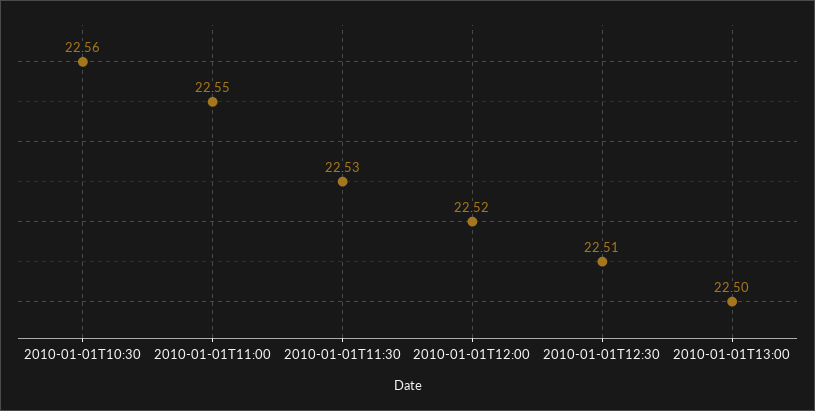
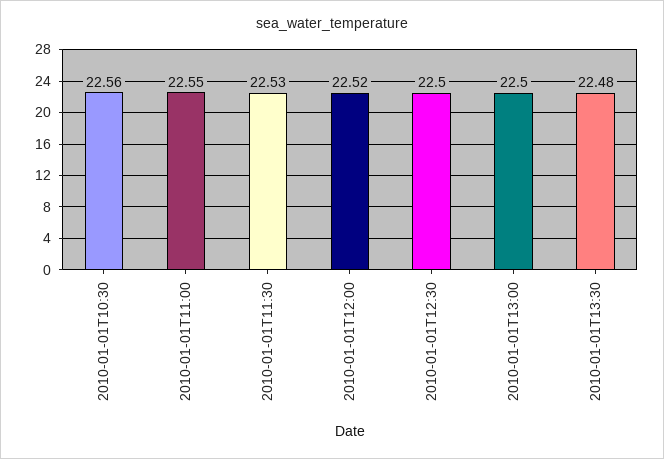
2010-01-01T12:30: 22.51 -> 22.5
2010-01-01T13:30: none -> 22.48

